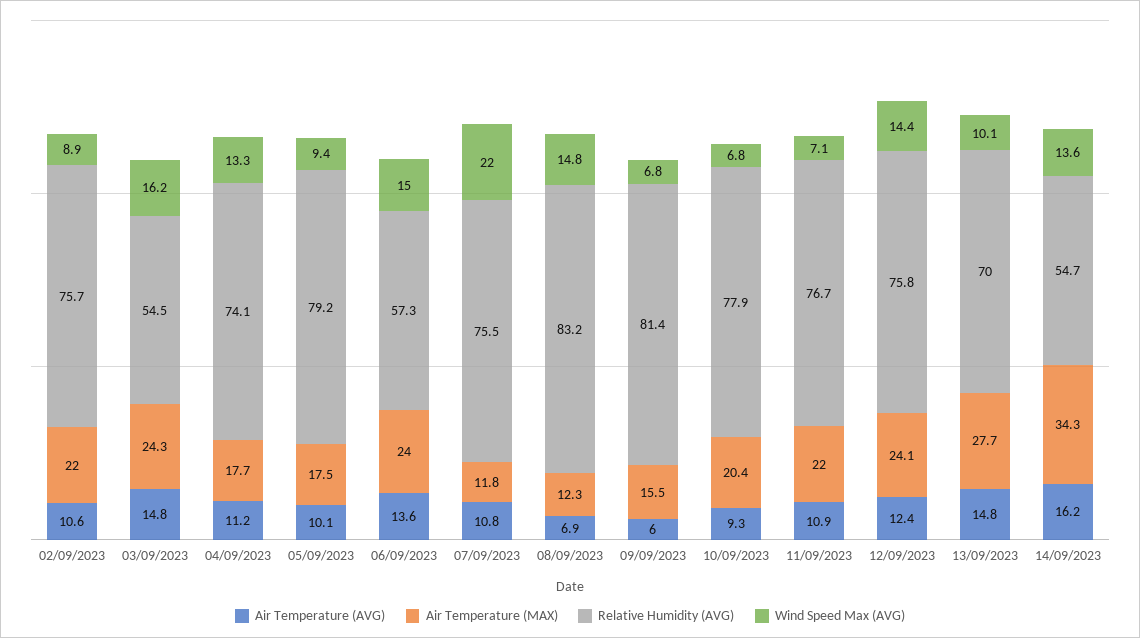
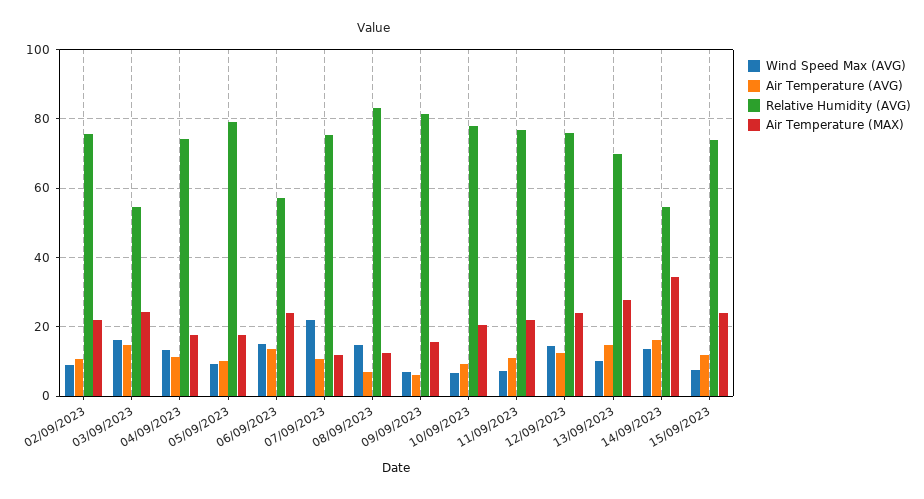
Wind Speed Max (AVG), 15/09/2023: none -> 8
Air Temperature (AVG), 15/09/2023: none -> 12
Relative Humidity (AVG), 15/09/2023: none -> 74
Air Temperature (MAX), 15/09/2023: none -> 24

